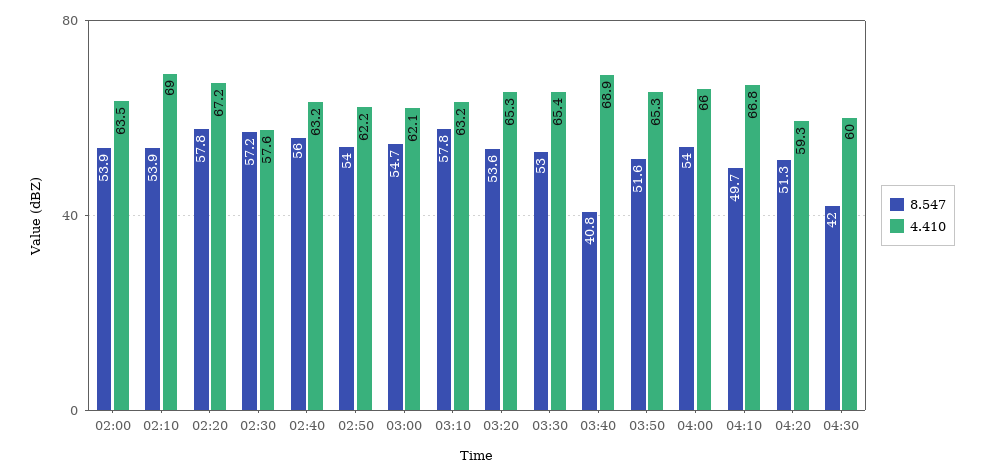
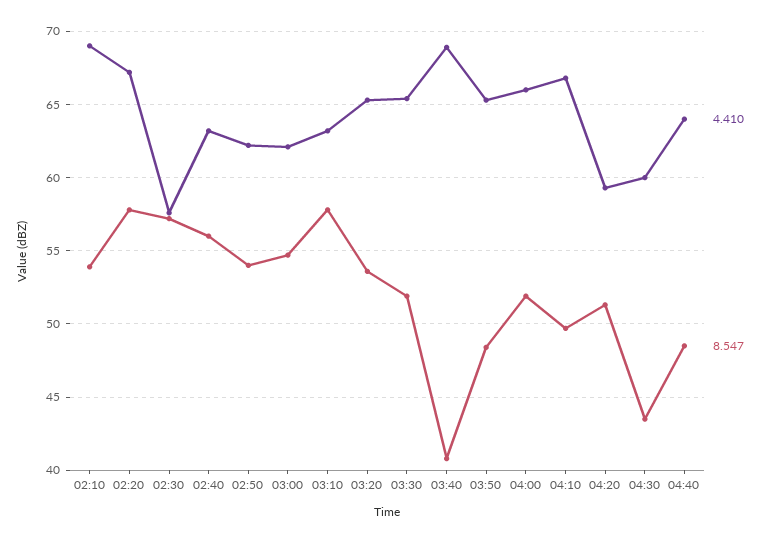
8.547, 02:00: 53.9 -> none
4.410, 02:00: 63.5 -> none
8.547, 03:30: 53 -> 52
8.547, 03:50: 51.6 -> 48.5
8.547, 04:00: 54 -> 52
8.547, 04:30: 42 -> 43.5
4.410, 04:40: none -> 64
8.547, 04:40: none -> 48.5

